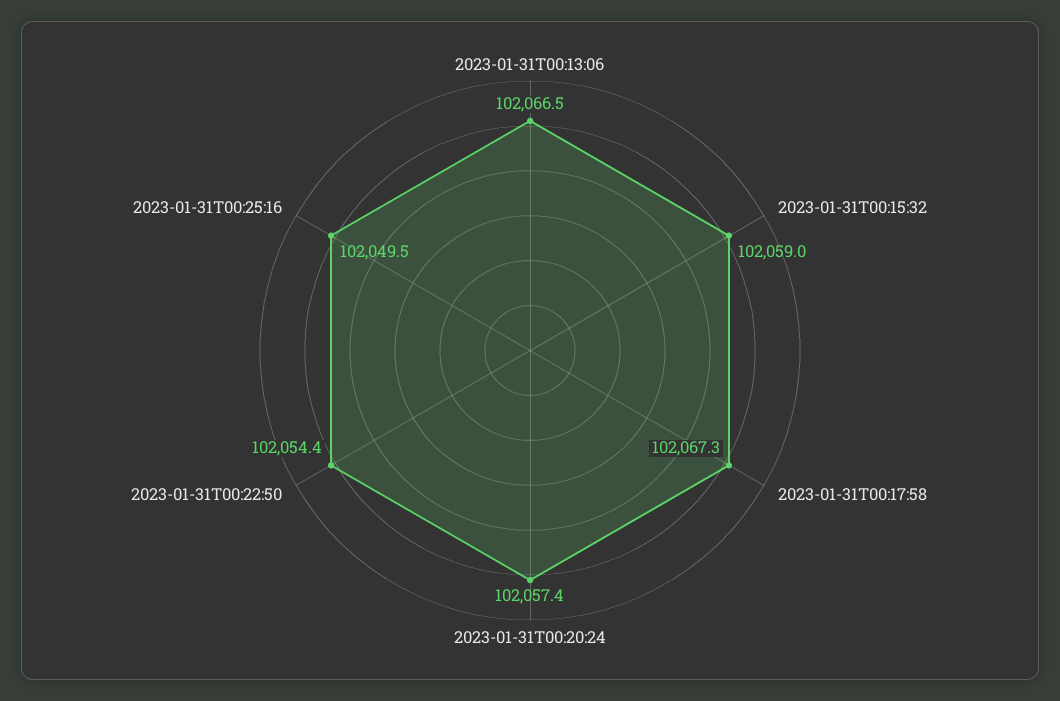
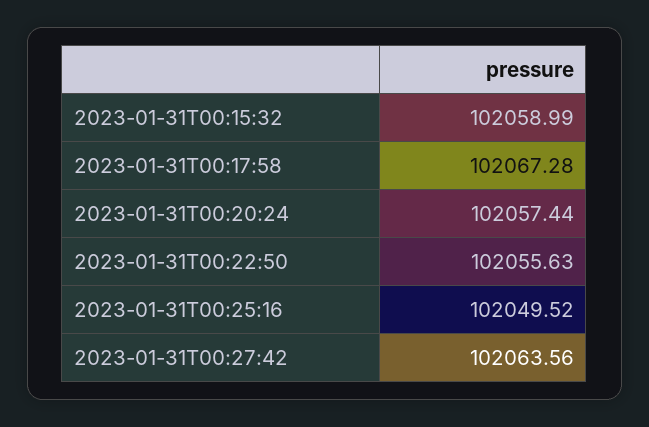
2023-01-31T00:13:06: 102066.5 -> none
2023-01-31T00:22:50: 102054.4 -> 102055.63
2023-01-31T00:27:42: none -> 102063.56

